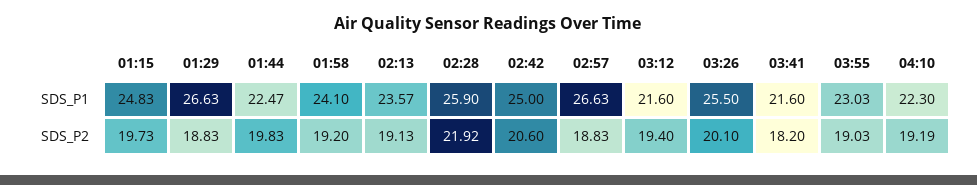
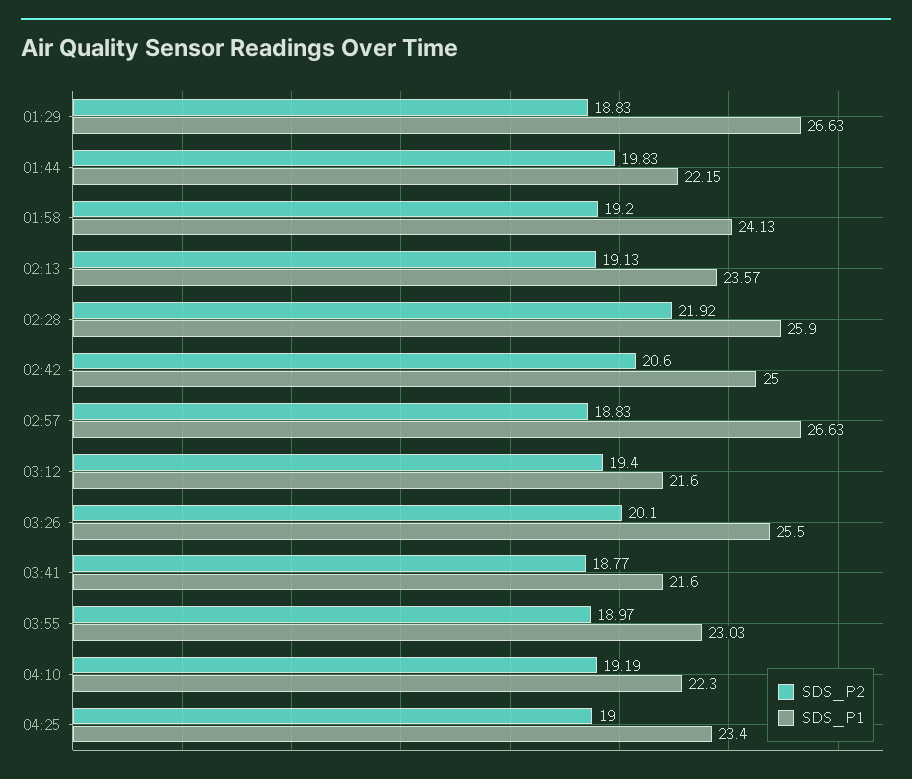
SDS_P1, 01:15: 24.83 -> none
SDS_P1, 01:44: 22.47 -> 22.15
SDS_P1, 01:58: 24.1 -> 24.13
SDS_P2, 01:15: 19.73 -> none
SDS_P2, 03:41: 18.2 -> 18.77
SDS_P2, 03:55: 19.03 -> 18.97
SDS_P2, 04:25: none -> 19
SDS_P1, 04:25: none -> 23.4

